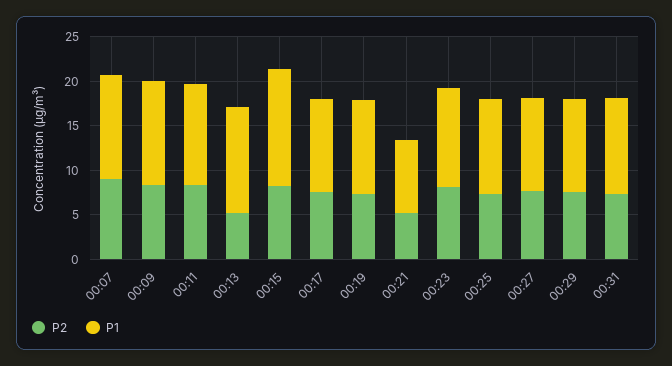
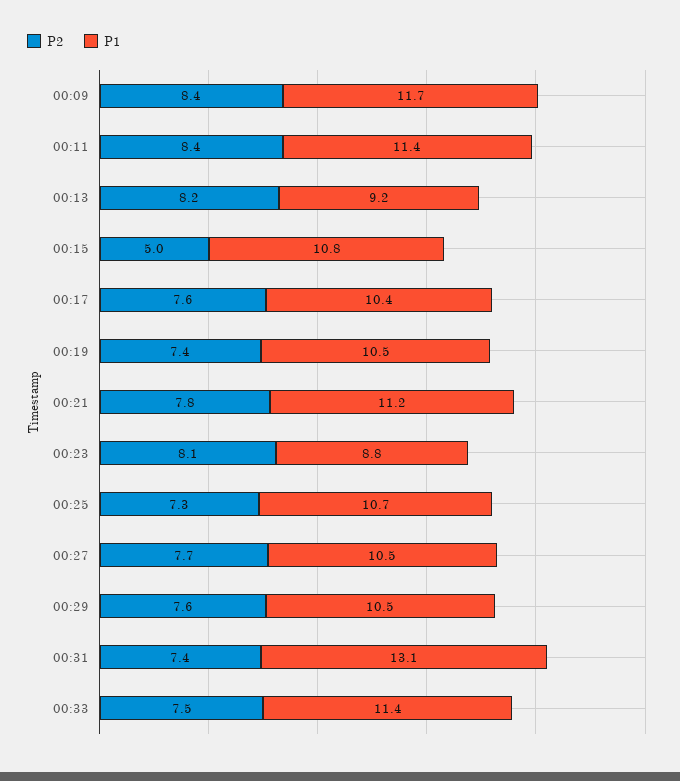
P2, 00:07: 9 -> none
P1, 00:07: 12 -> none
P2, 00:13: 5 -> 8.2
P1, 00:13: 12 -> 9.2
P2, 00:15: 8 -> 5
P1, 00:15: 13 -> 10.8
P2, 00:21: 5 -> 7.8
P1, 00:21: 8 -> 11.2
P1, 00:23: 11 -> 8.8
P1, 00:31: 11 -> 13.1
P2, 00:33: none -> 7.5
P1, 00:33: none -> 11.4

